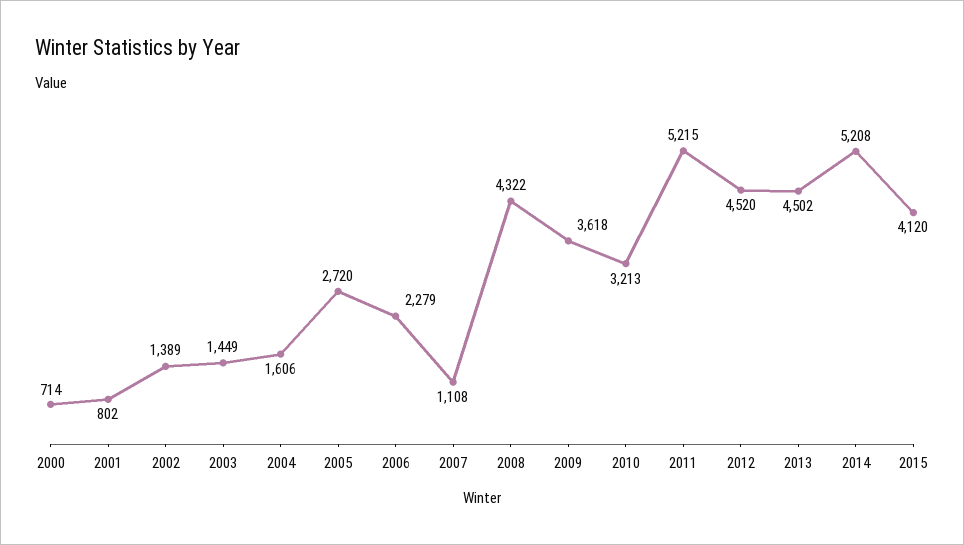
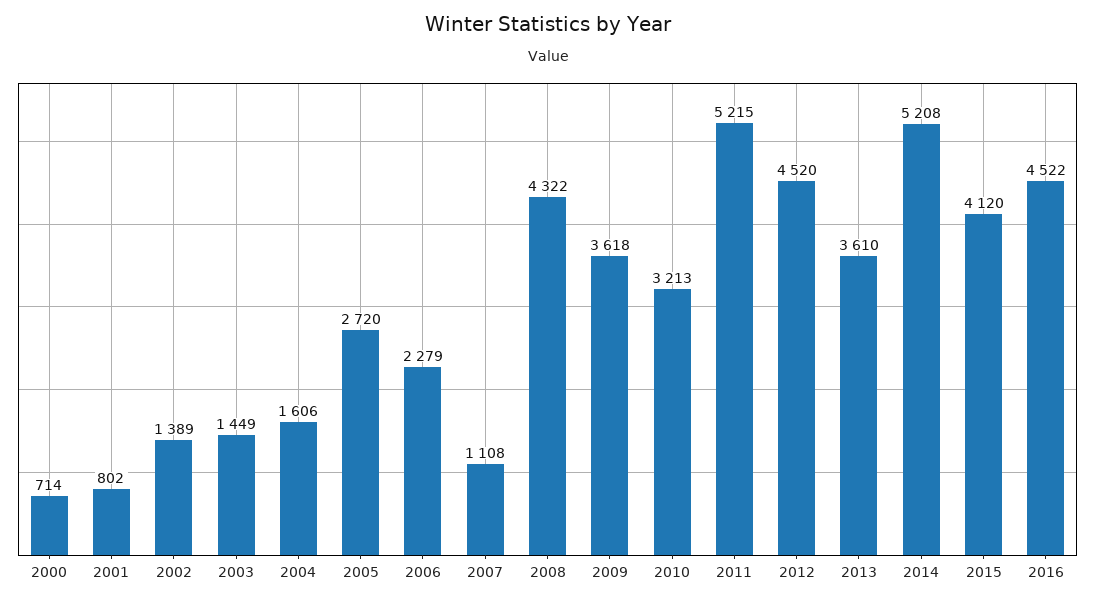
2013: 4502 -> 3610
2016: none -> 4522

